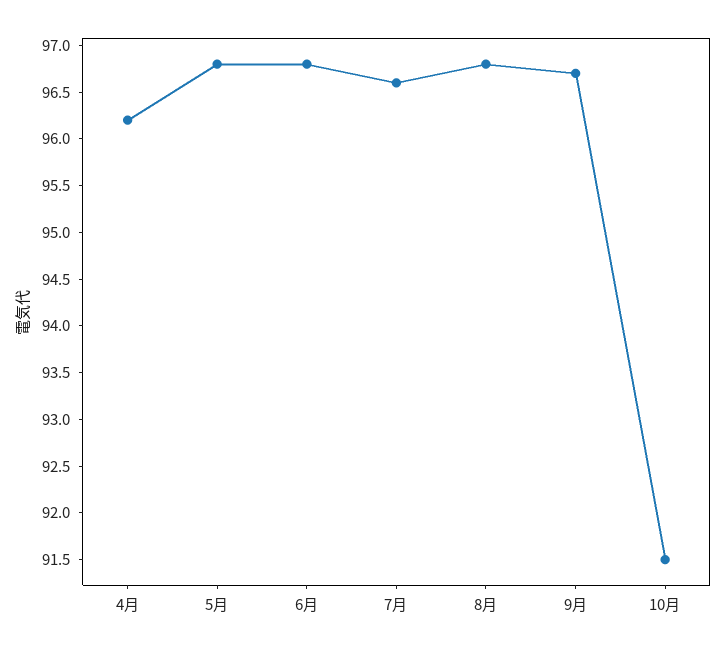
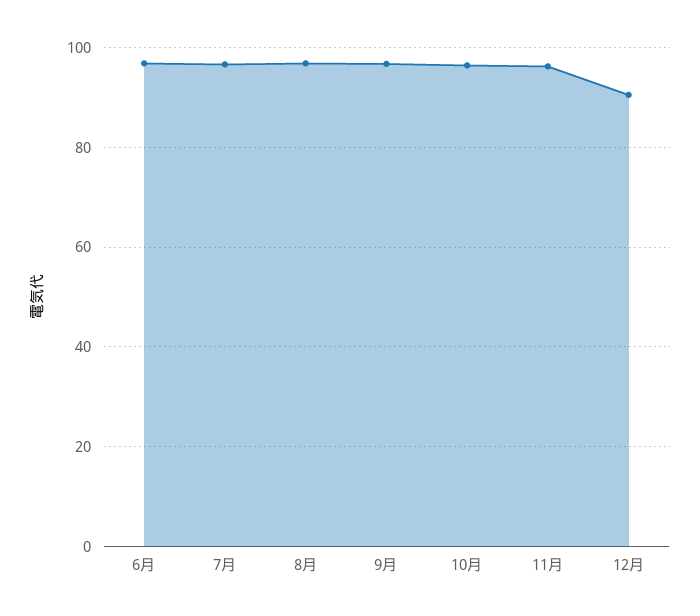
4月: 96.2 -> none
5月: 96.8 -> none
10月: 91.5 -> 96
11月: none -> 96
12月: none -> 90

